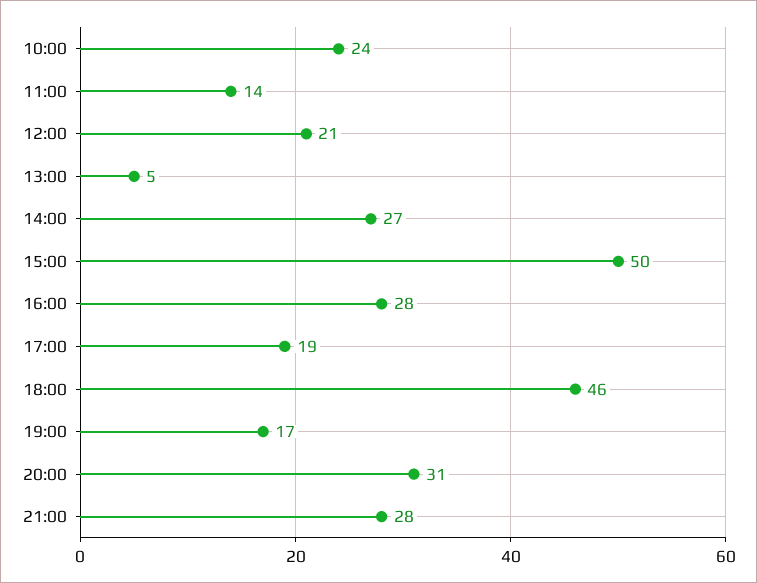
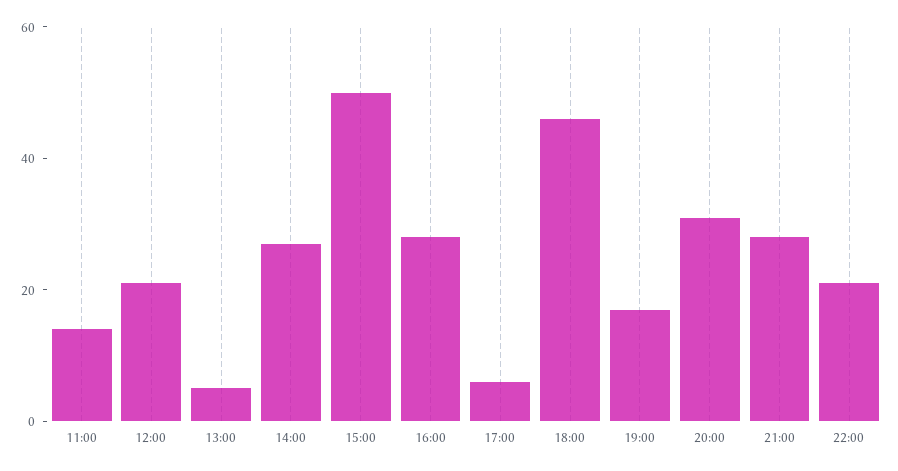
10:00: 24 -> none
17:00: 19 -> 5
22:00: none -> 20

